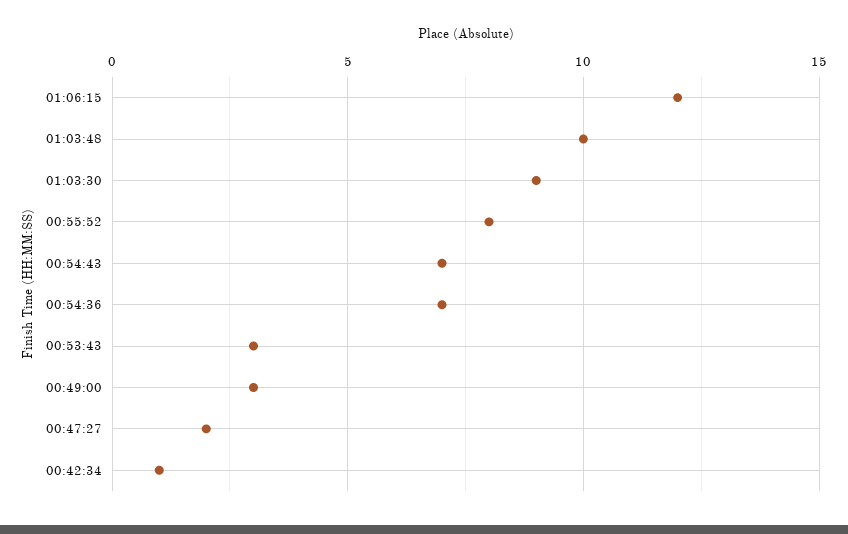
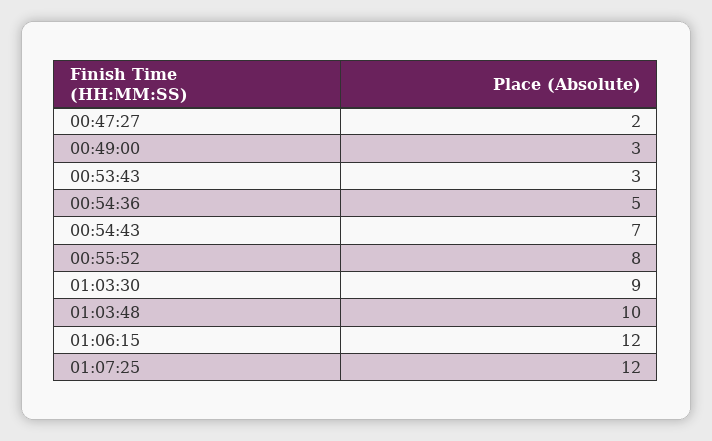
00:54:36: 7 -> 5
00:42:34: 1 -> none
01:07:25: none -> 12

